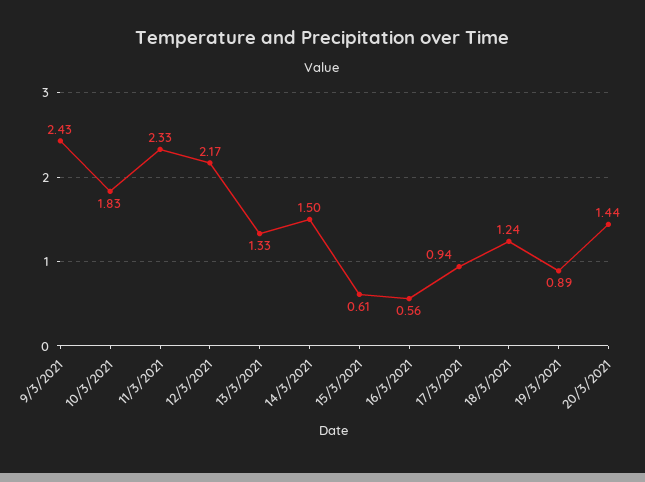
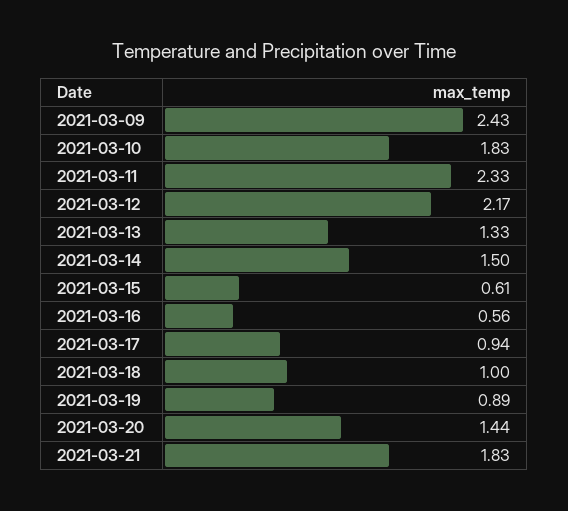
18/3/2021: 1.24 -> 1
2021-03-21: none -> 1.83

